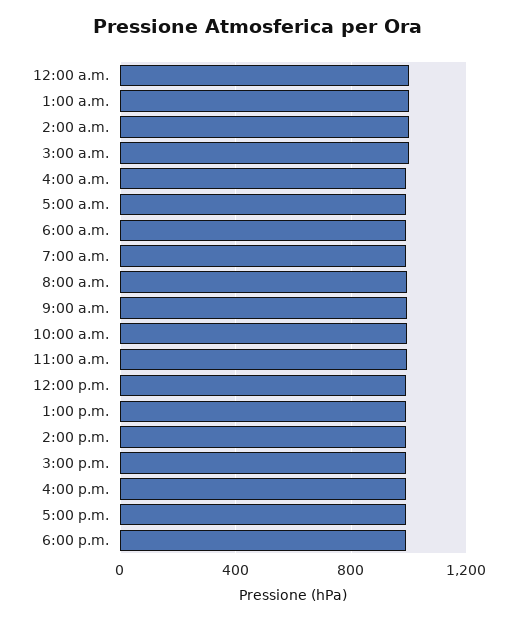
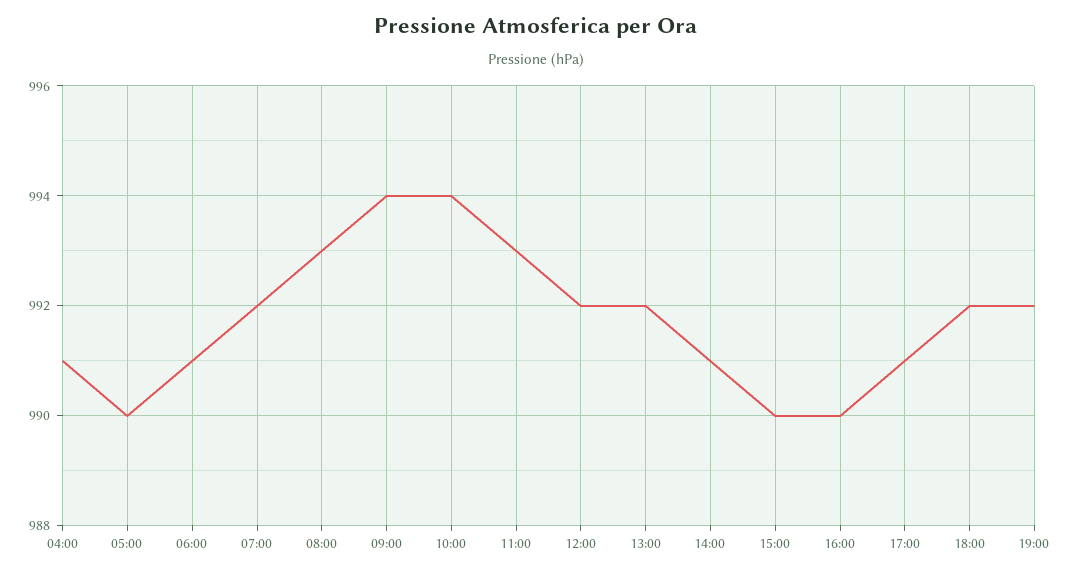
12:00 a.m.: 1000 -> none
1:00 a.m.: 1000 -> none
2:00 a.m.: 1000 -> none
3:00 a.m.: 1000 -> none
19:00: none -> 992

